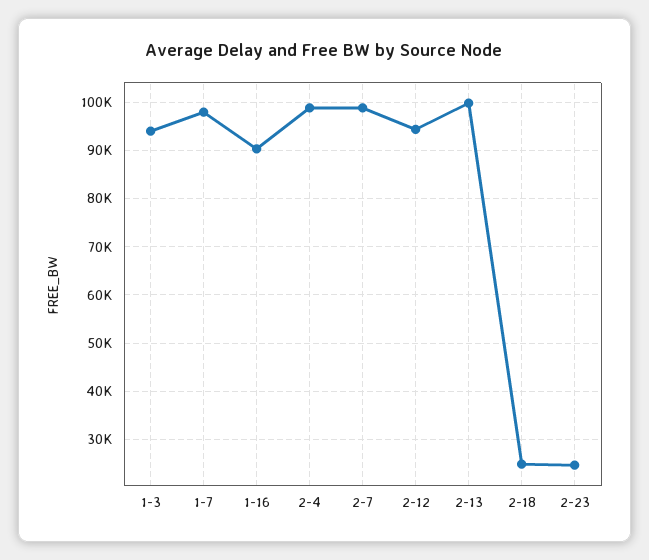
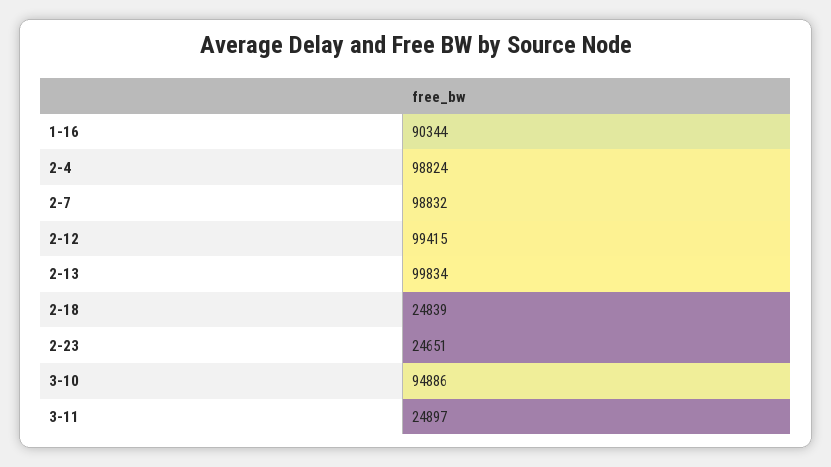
1-3: 94000 -> none
1-7: 98000 -> none
2-12: 94000 -> 99415
3-10: none -> 94886
3-11: none -> 24897

